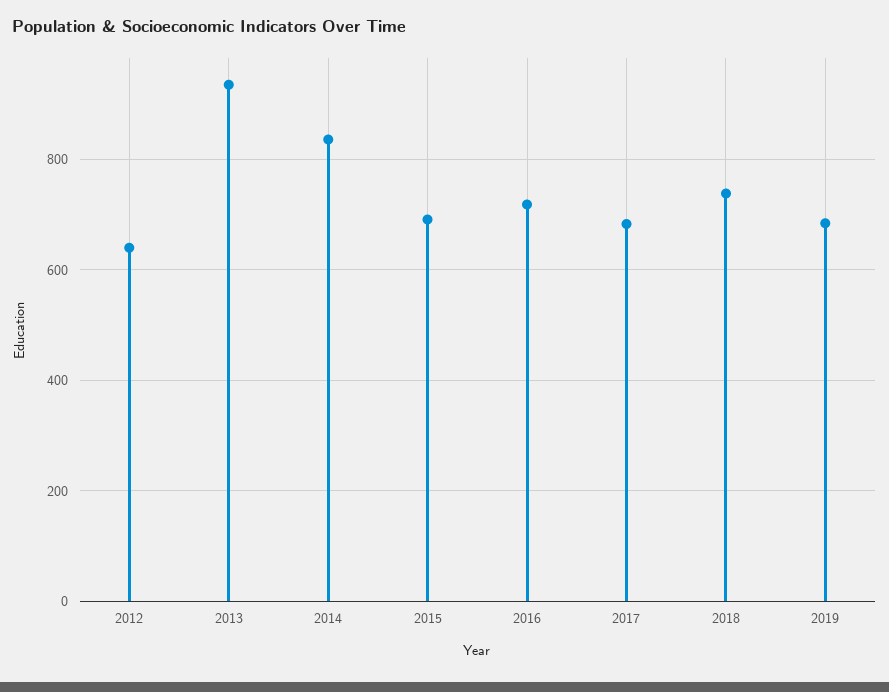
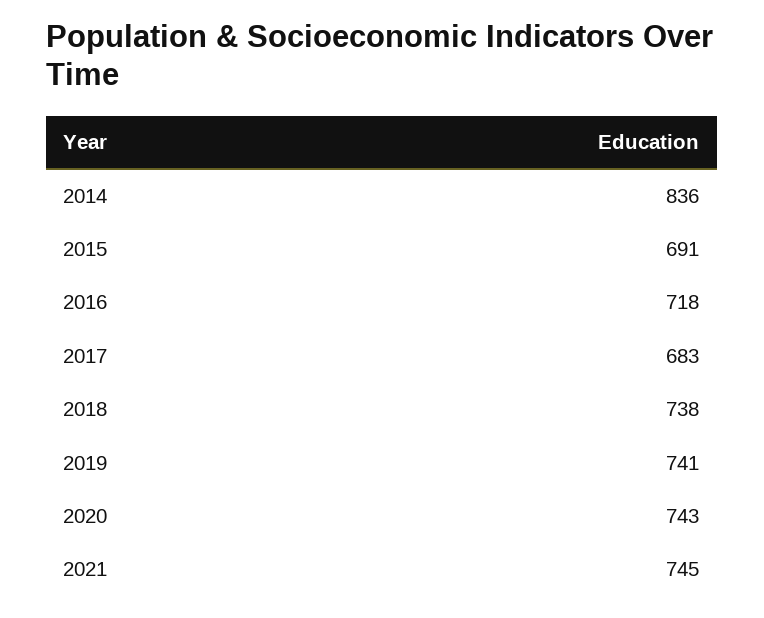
2012: 640 -> none
2013: 940 -> none
2019: 680 -> 741
2020: none -> 743
2021: none -> 745

